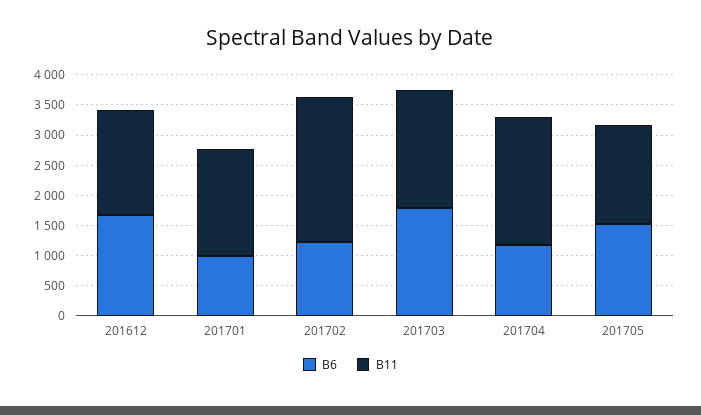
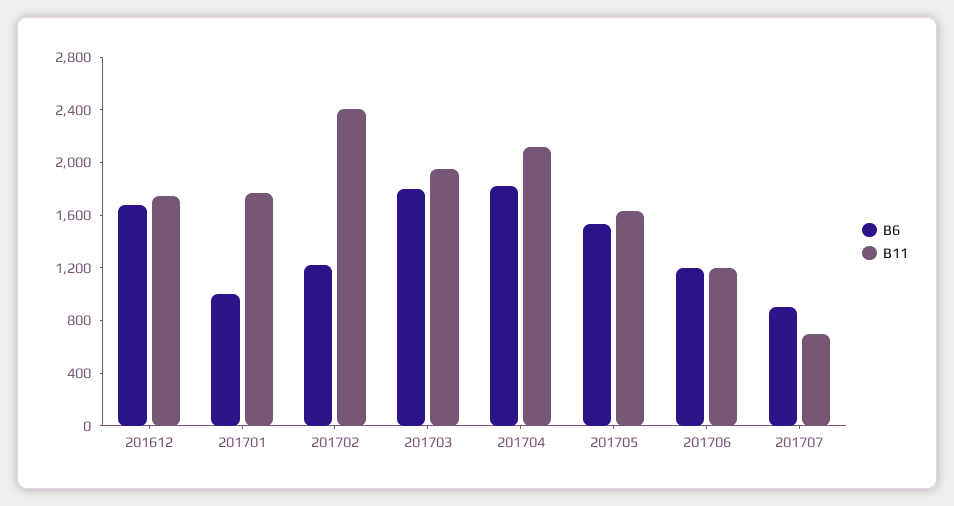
B6, 201704: 1250 -> 1800
B6, 201706: none -> 1200
B11, 201706: none -> 1200
B6, 201707: none -> 900
B11, 201707: none -> 700

